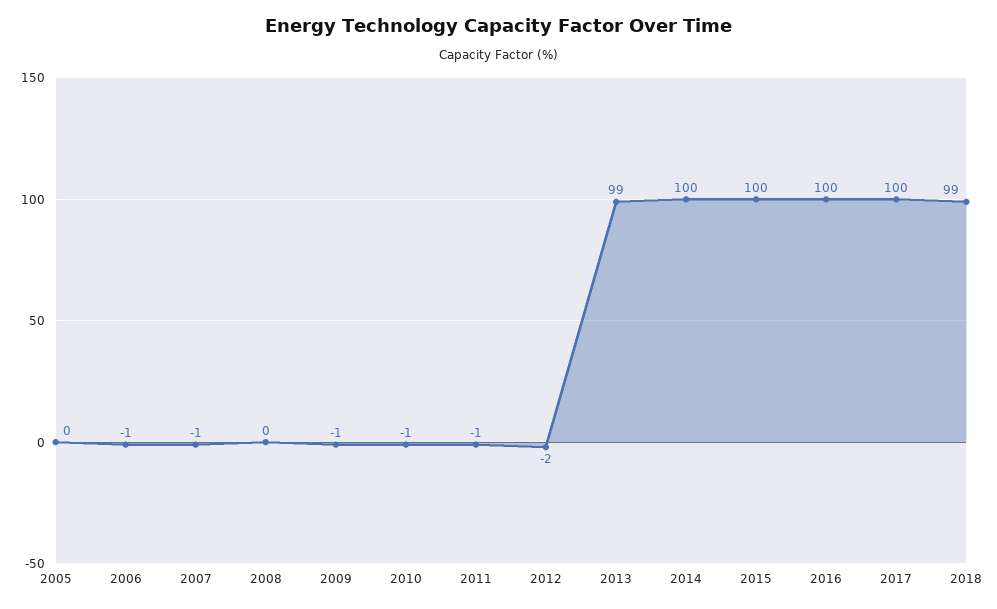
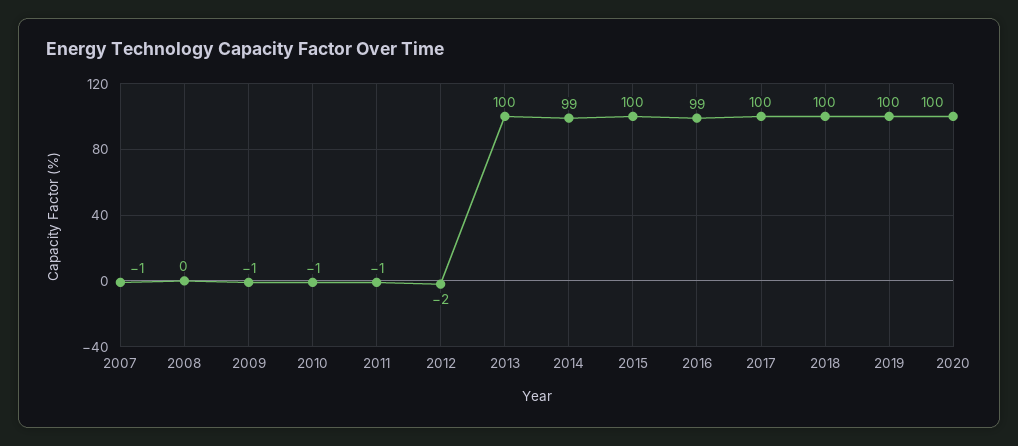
2005: 0 -> none
2006: -1 -> none
2013: 99 -> 100
2014: 100 -> 99
2016: 100 -> 99
2018: 99 -> 100
2019: none -> 100
2020: none -> 100

